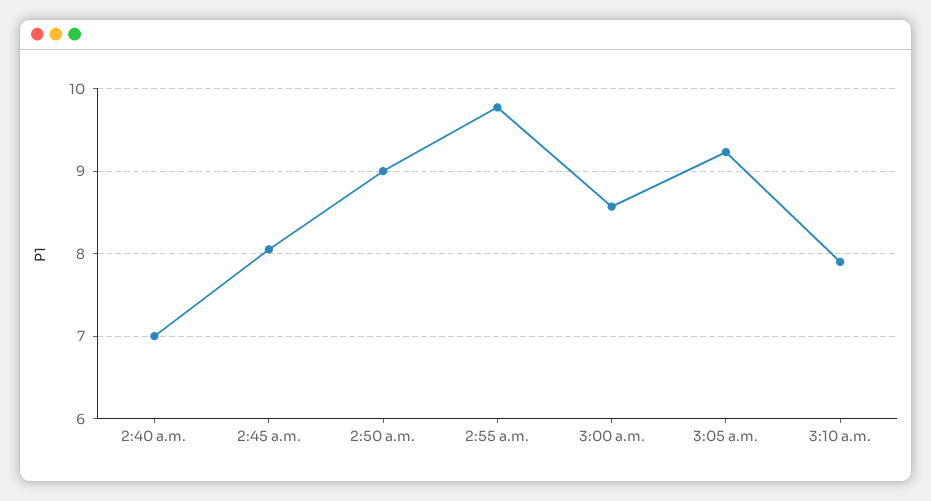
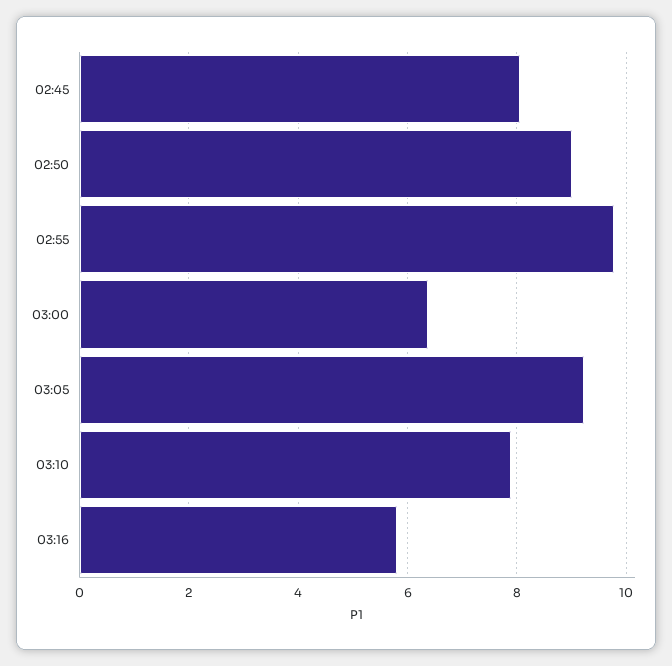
2:40 a.m.: 7 -> none
3:00 a.m.: 8.6 -> 6.4
03:16: none -> 5.8

